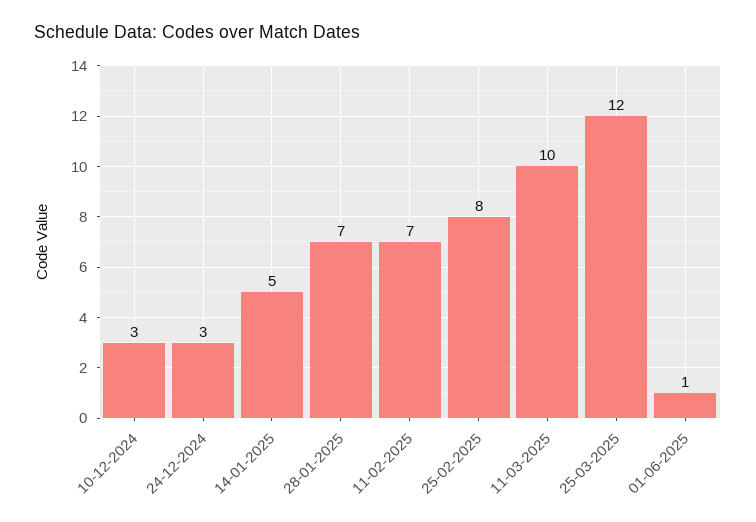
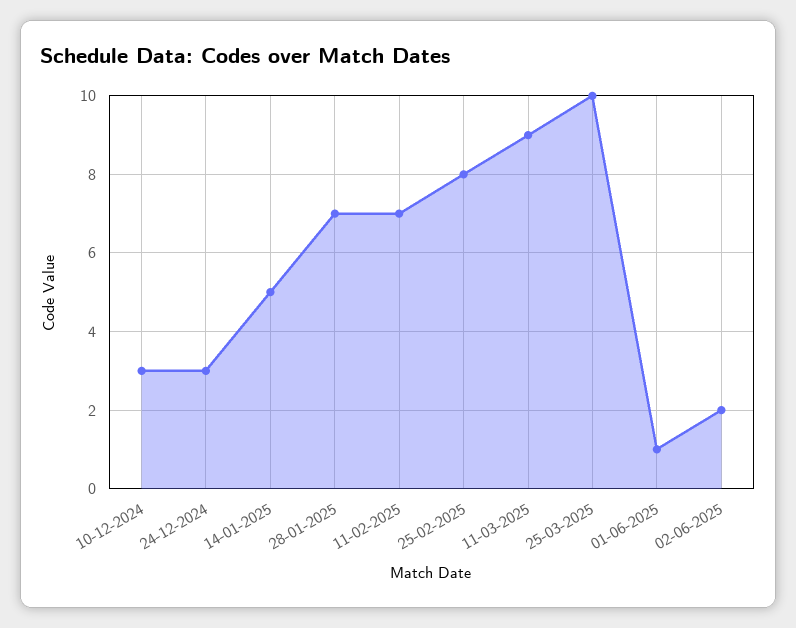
11-03-2025: 10 -> 9
25-03-2025: 12 -> 10
02-06-2025: none -> 2

